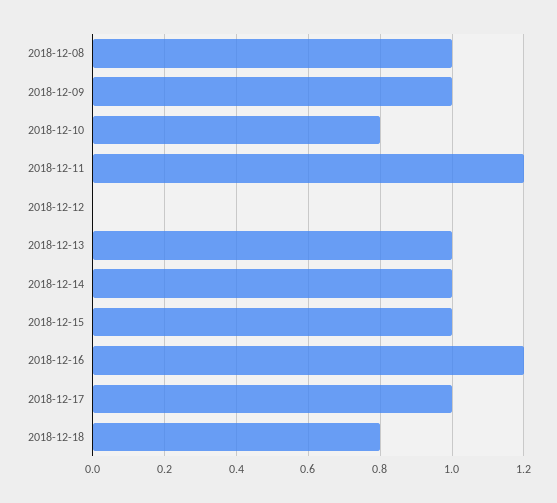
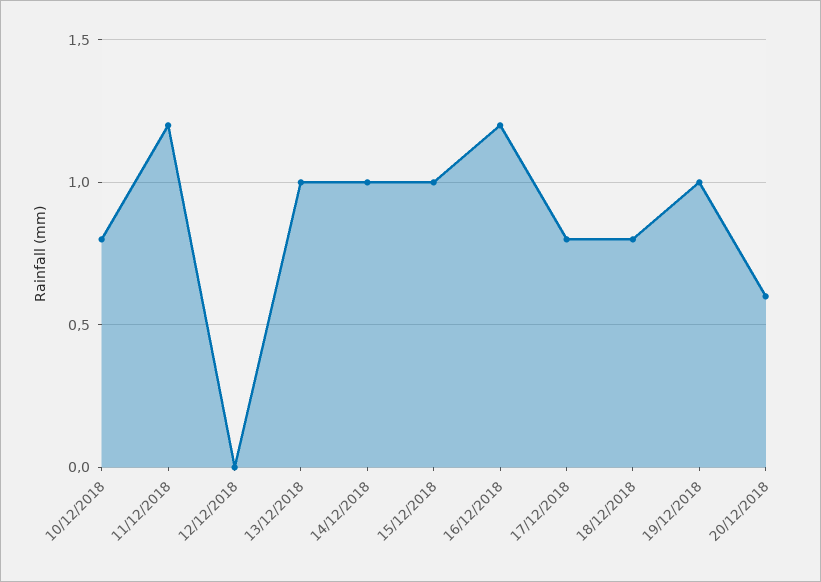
2018-12-08: 1 -> none
2018-12-09: 1 -> none
2018-12-17: 1 -> 0.8
19/12/2018: none -> 1
20/12/2018: none -> 0.6

